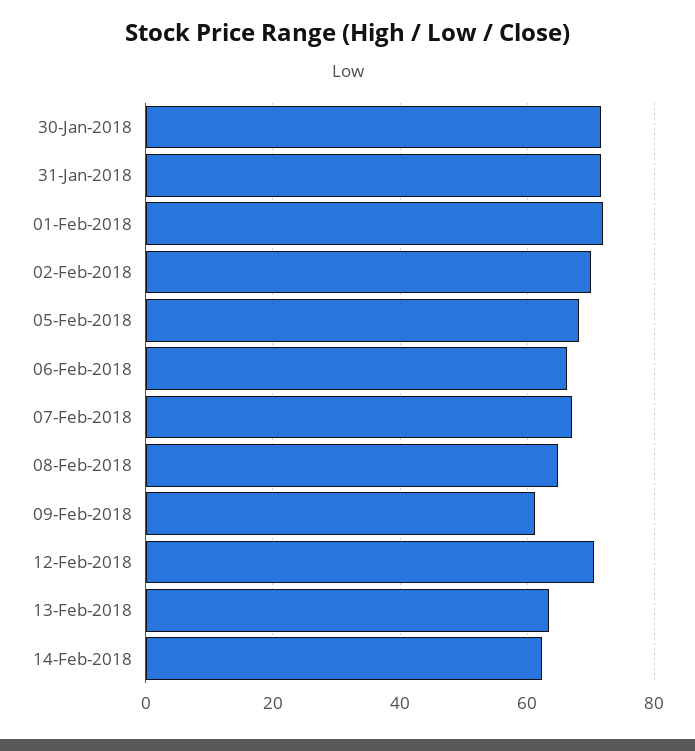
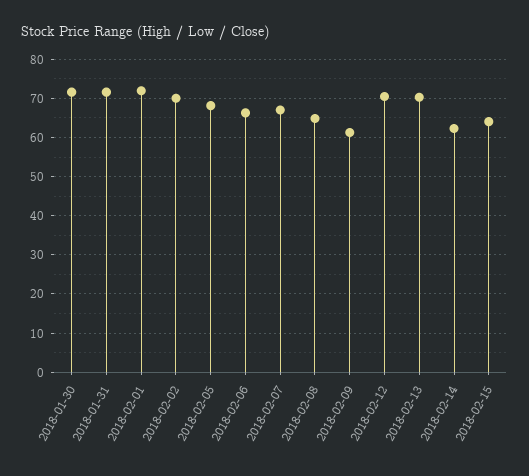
13-Feb-2018: 64 -> 70
2018-02-15: none -> 64

